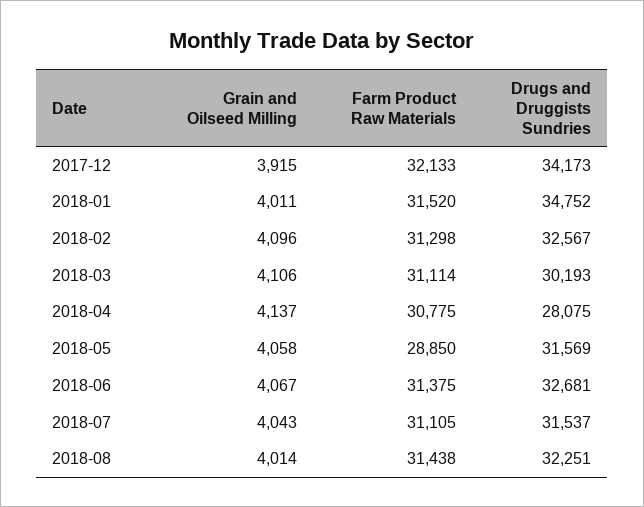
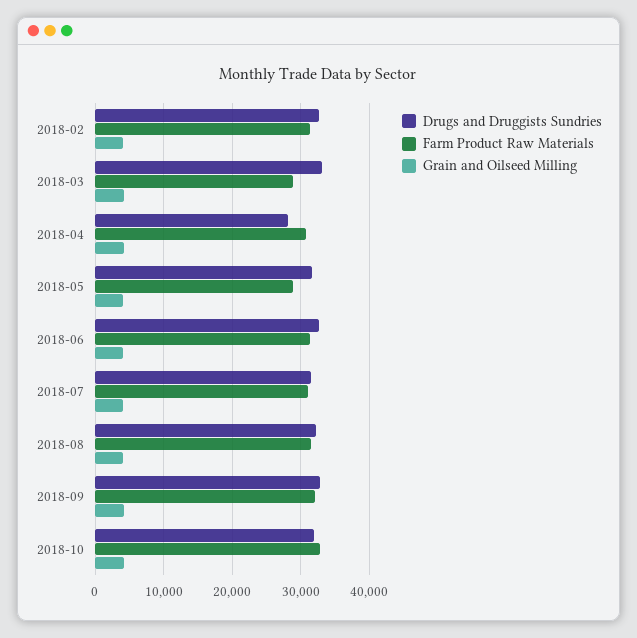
Grain and Oilseed Milling, 2017-12: 3915 -> none
Farm Product Raw Materials, 2017-12: 32133 -> none
Drugs and Druggists Sundries, 2017-12: 34173 -> none
Grain and Oilseed Milling, 2018-01: 4011 -> none
Farm Product Raw Materials, 2018-01: 31520 -> none
Drugs and Druggists Sundries, 2018-01: 34752 -> none
Farm Product Raw Materials, 2018-03: 31114 -> 29000
Drugs and Druggists Sundries, 2018-03: 30193 -> 33000
Drugs and Druggists Sundries, 2018-09: none -> 33000
Farm Product Raw Materials, 2018-09: none -> 32000
Grain and Oilseed Milling, 2018-09: none -> 4000
Drugs and Druggists Sundries, 2018-10: none -> 32000
Farm Product Raw Materials, 2018-10: none -> 33000
Grain and Oilseed Milling, 2018-10: none -> 4000

